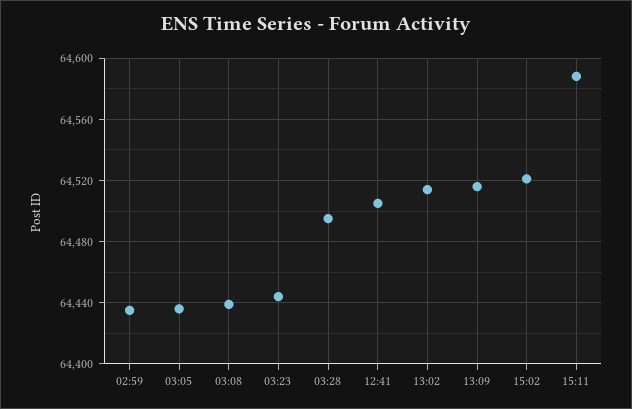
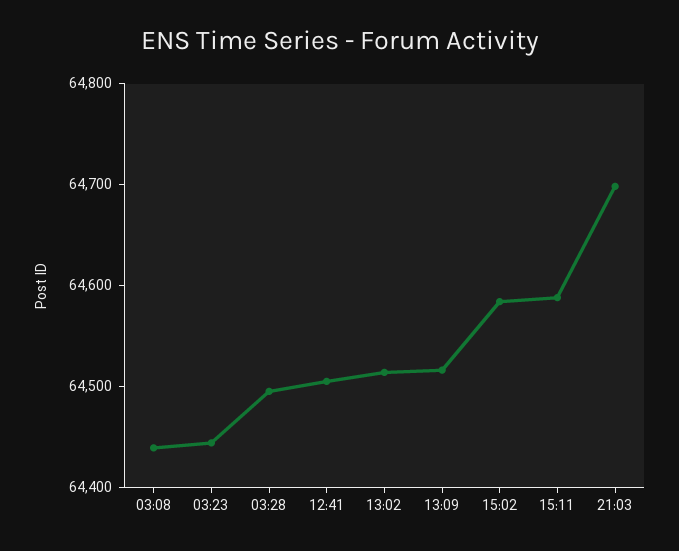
02:59: 64435 -> none
03:05: 64435 -> none
15:02: 64520 -> 64580
21:03: none -> 64700

